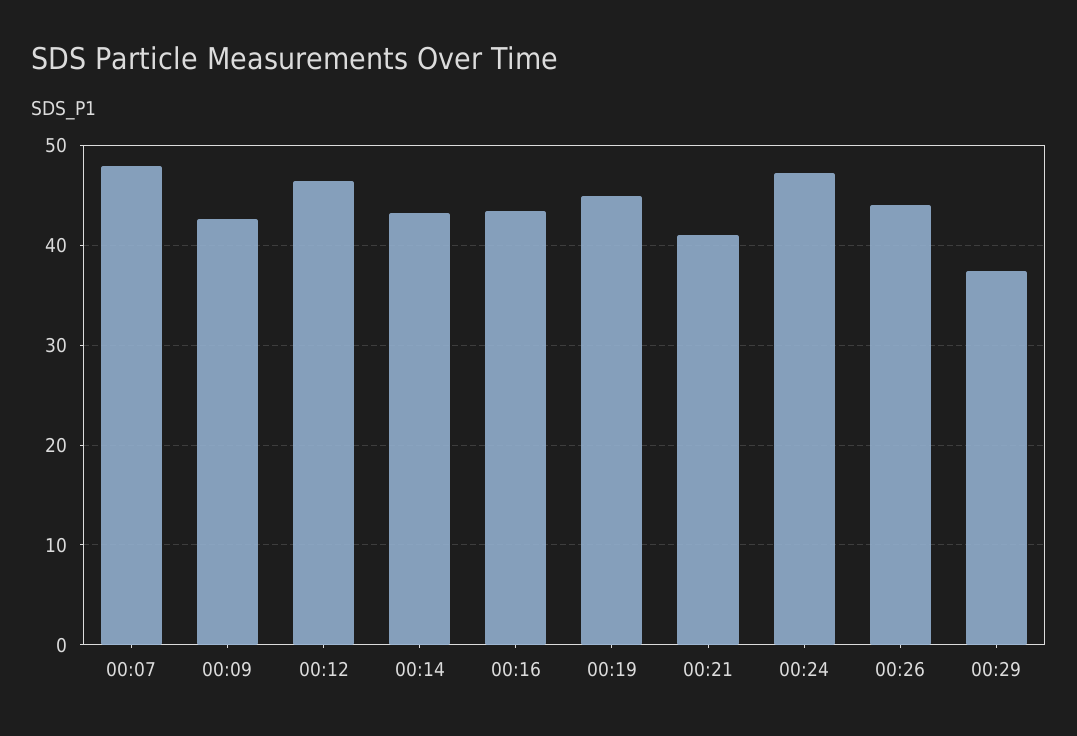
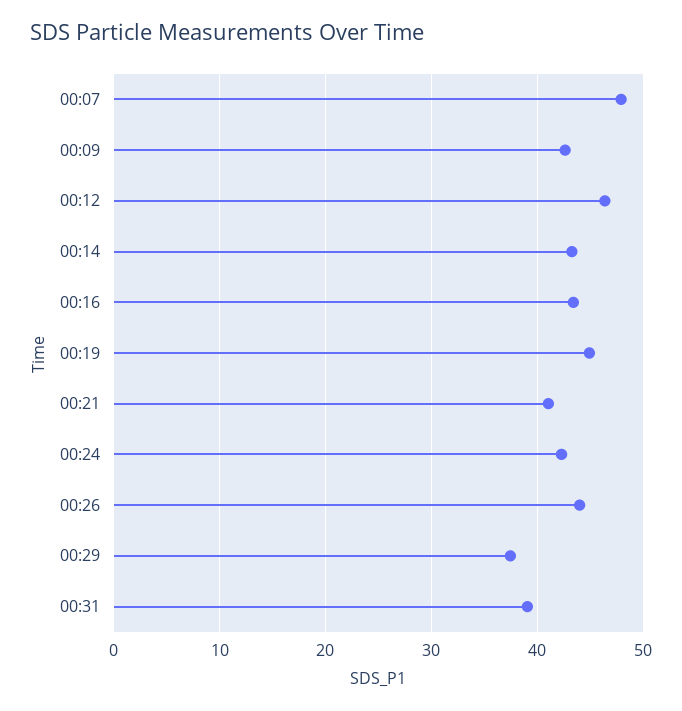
00:24: 47 -> 42
00:31: none -> 39

